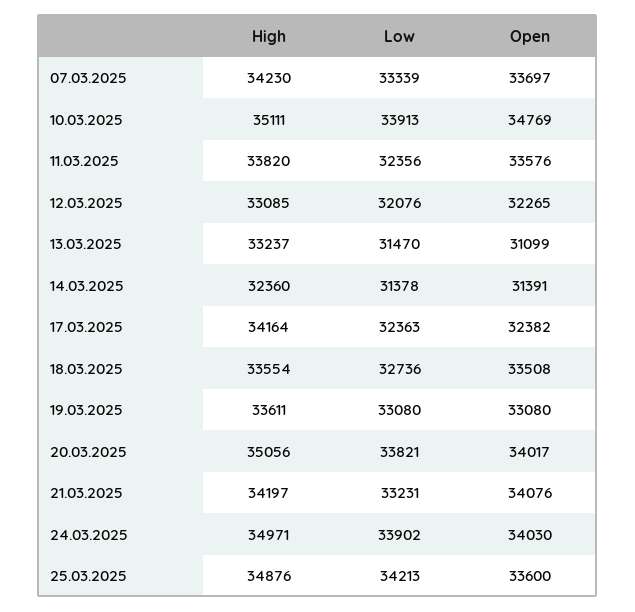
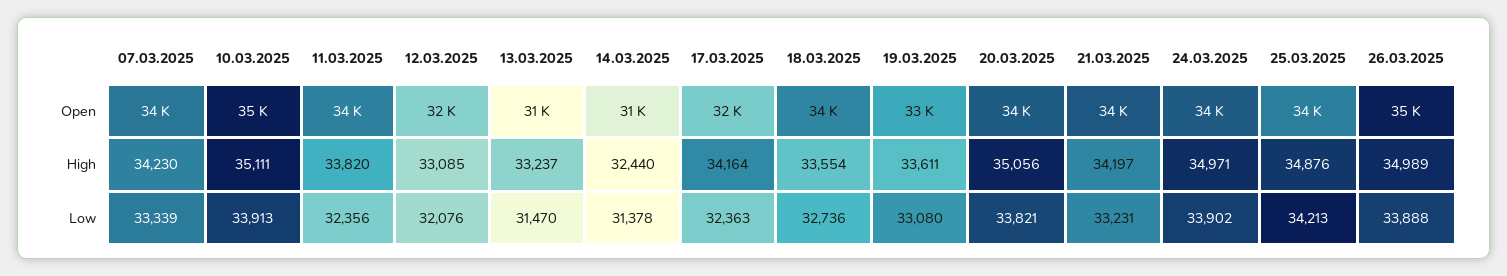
High, 14.03.2025: 32360 -> 32440
Open, 26.03.2025: none -> 35000
High, 26.03.2025: none -> 34989
Low, 26.03.2025: none -> 33888

